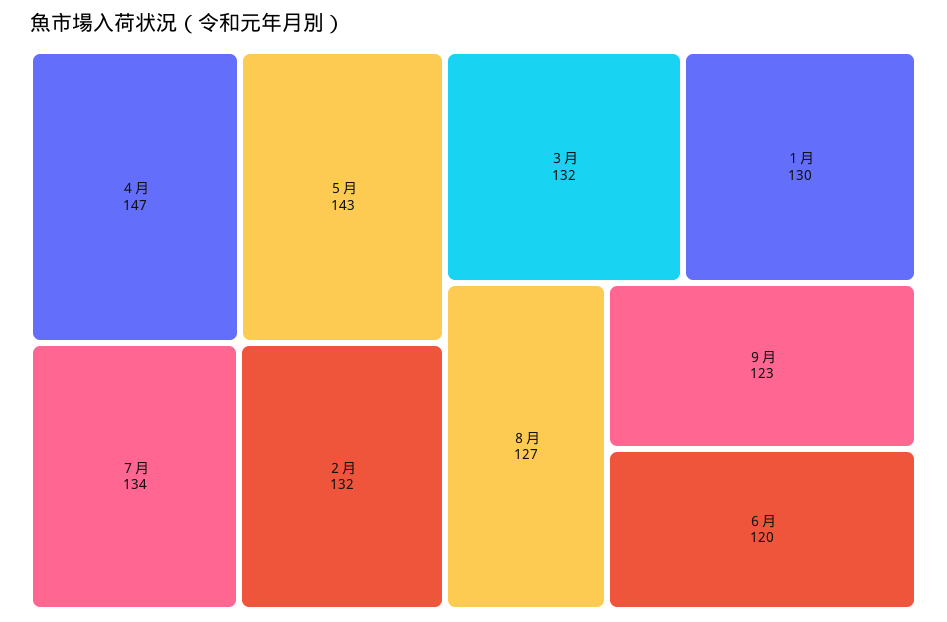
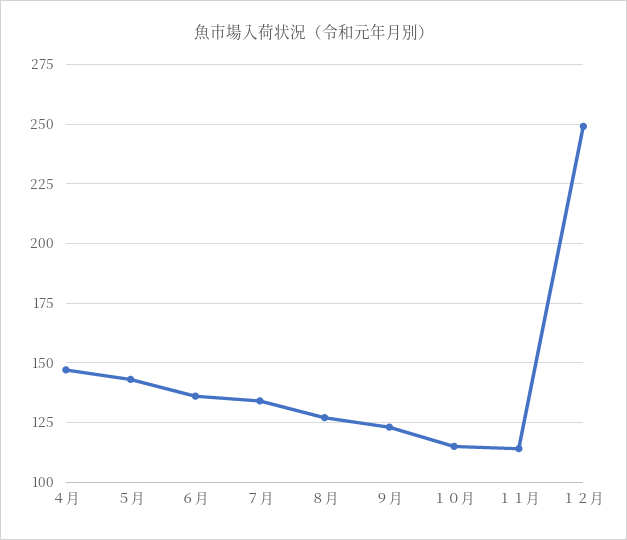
２月: 132 -> none
３月: 132 -> none
１月: 130 -> none
６月: 120 -> 135
１０月: none -> 115
１１月: none -> 115
１２月: none -> 250

